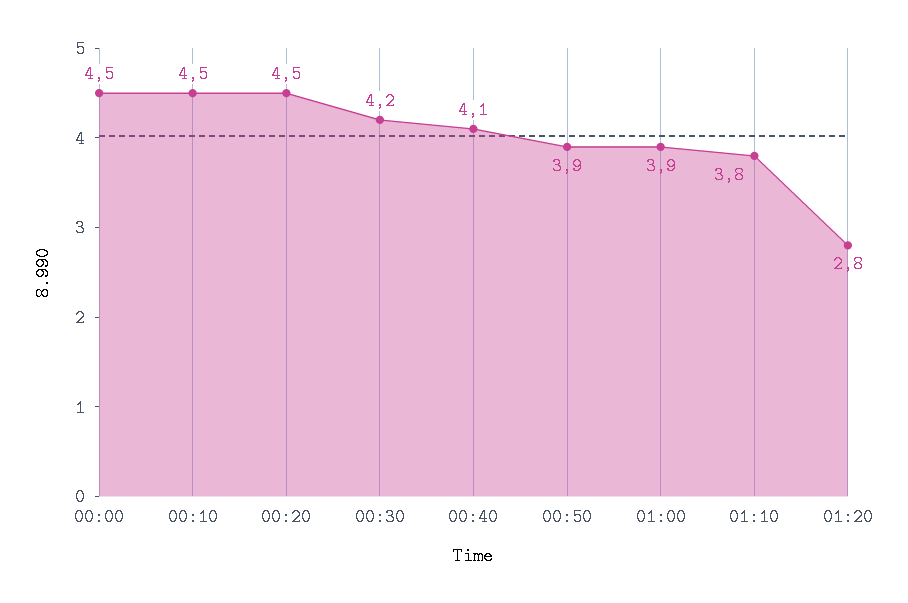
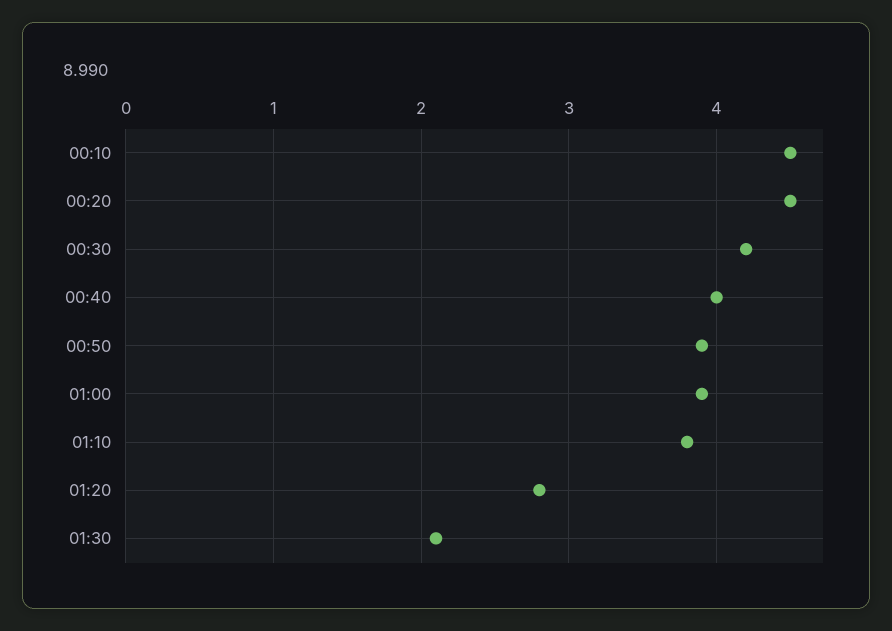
00:00: 4.5 -> none
00:40: 4.1 -> 4
01:30: none -> 2.1

